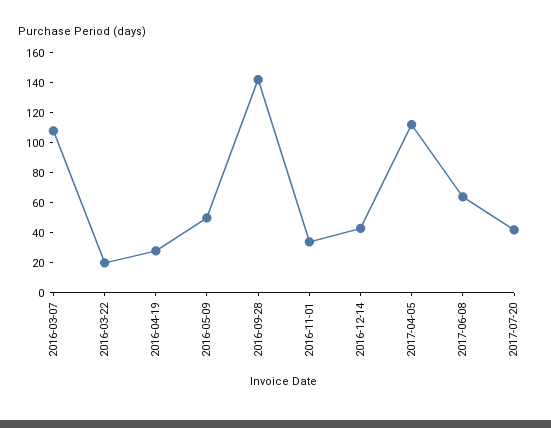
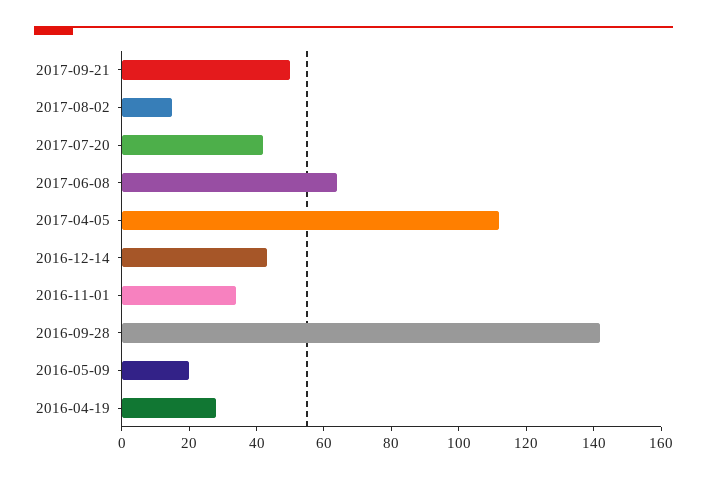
2016-03-07: 110 -> none
2016-03-22: 20 -> none
2016-05-09: 50 -> 20
2017-09-21: none -> 50
2017-08-02: none -> 15

